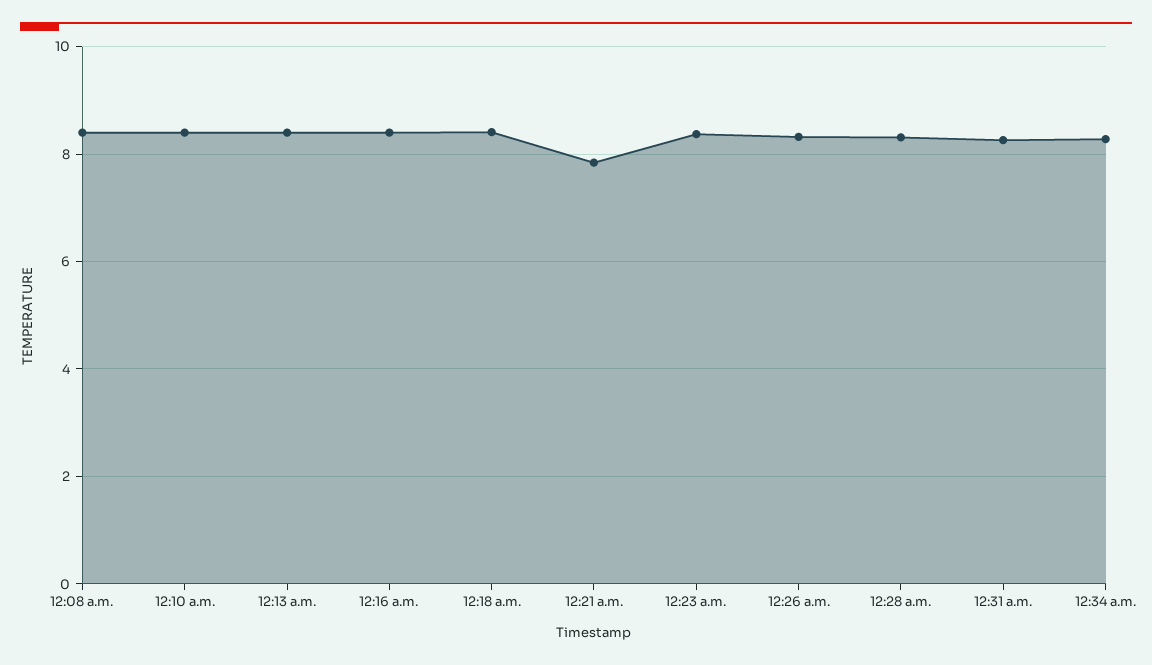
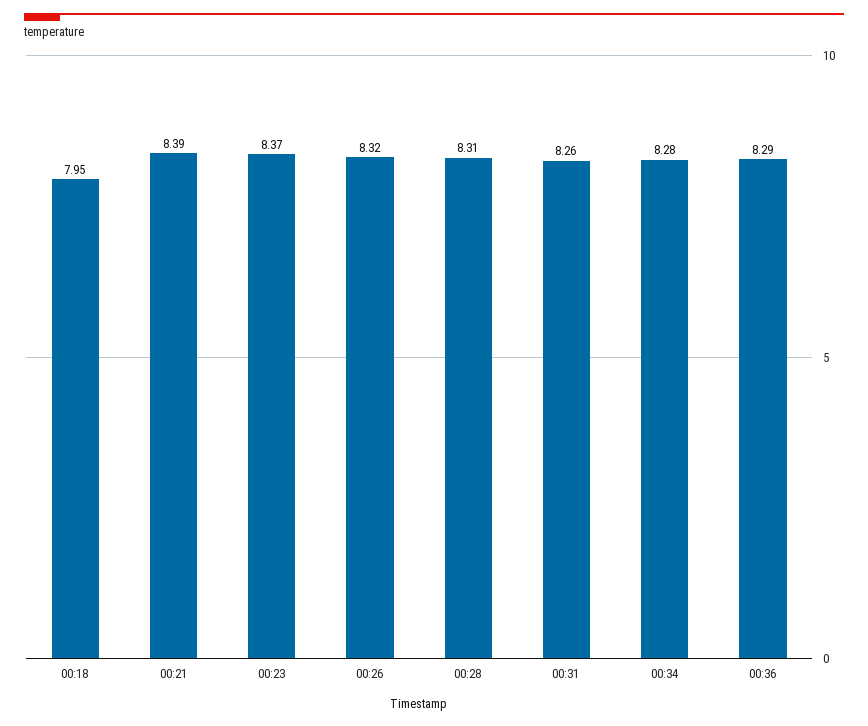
12:08 a.m.: 8.4 -> none
12:10 a.m.: 8.4 -> none
12:13 a.m.: 8.4 -> none
12:16 a.m.: 8.4 -> none
12:18 a.m.: 8.4 -> 7.95
12:21 a.m.: 7.8 -> 8.39
00:36: none -> 8.29

